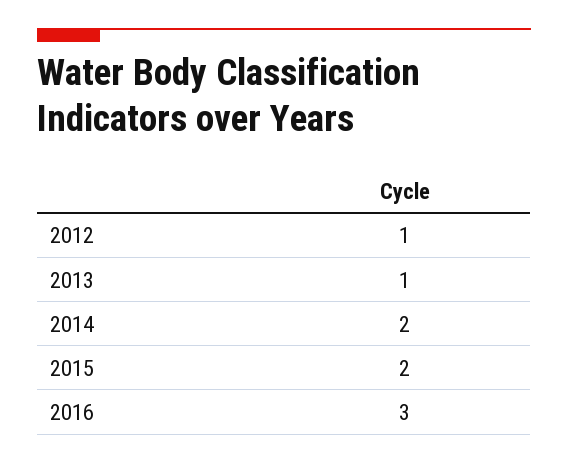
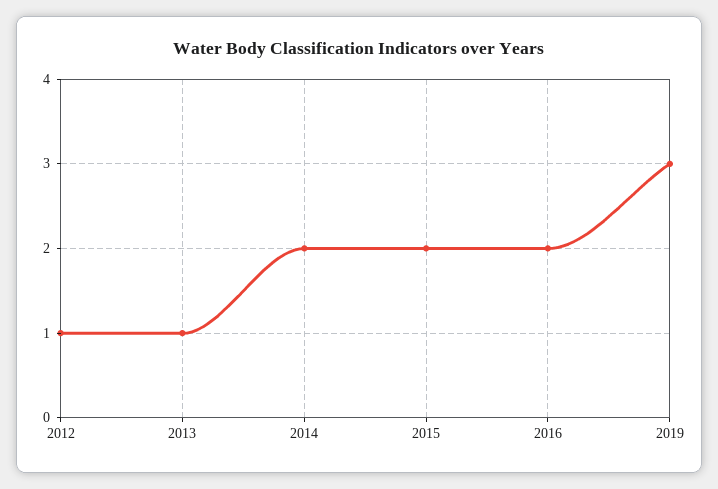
2016: 3 -> 2
2019: none -> 3

